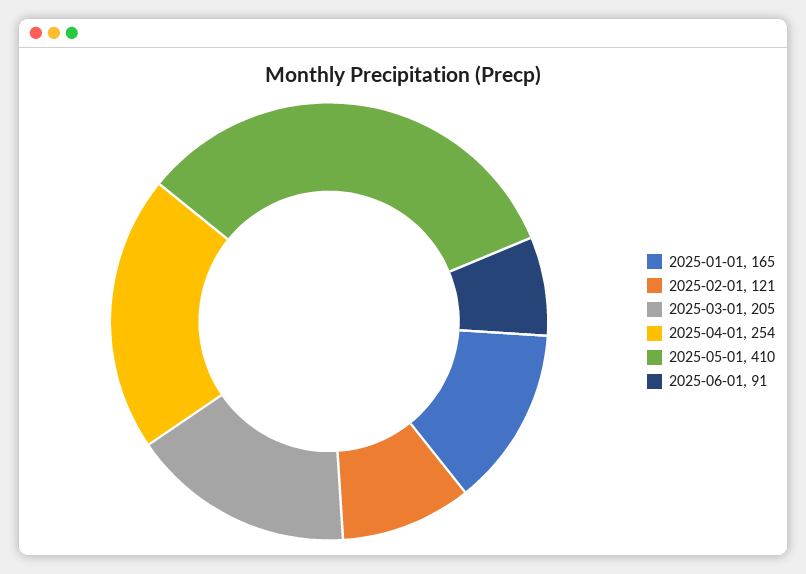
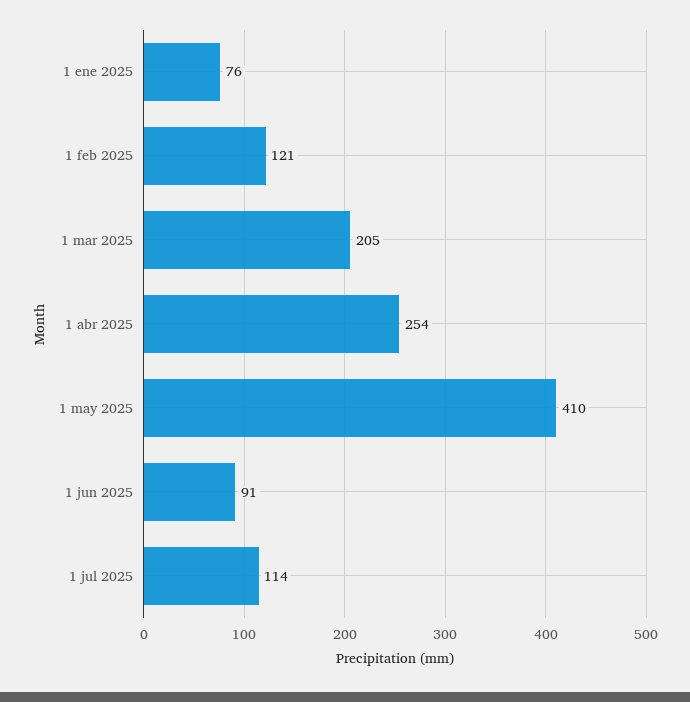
2025-01-01: 165 -> 76
1 jul 2025: none -> 114

